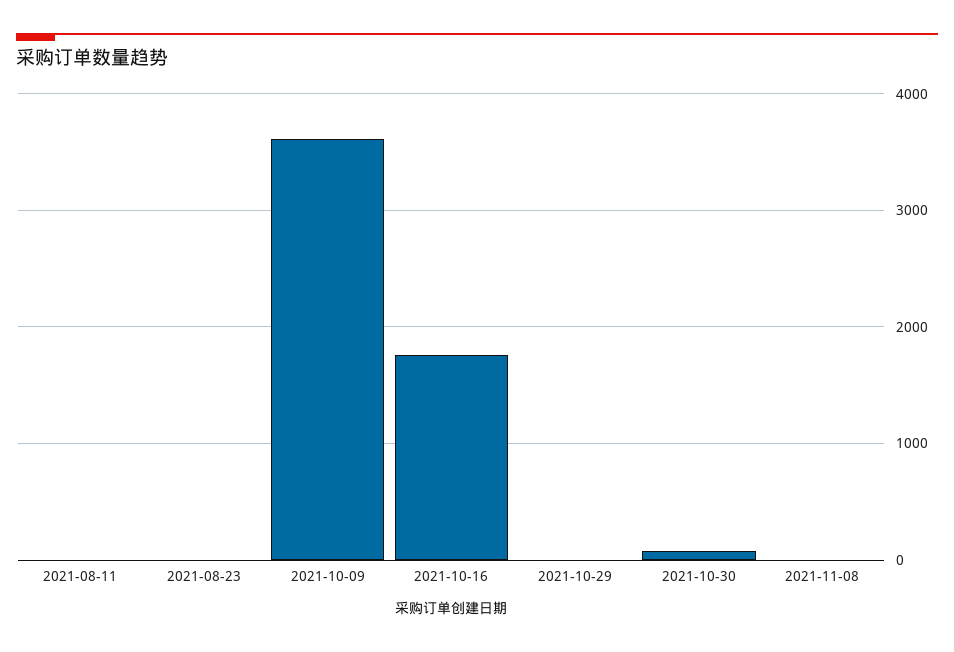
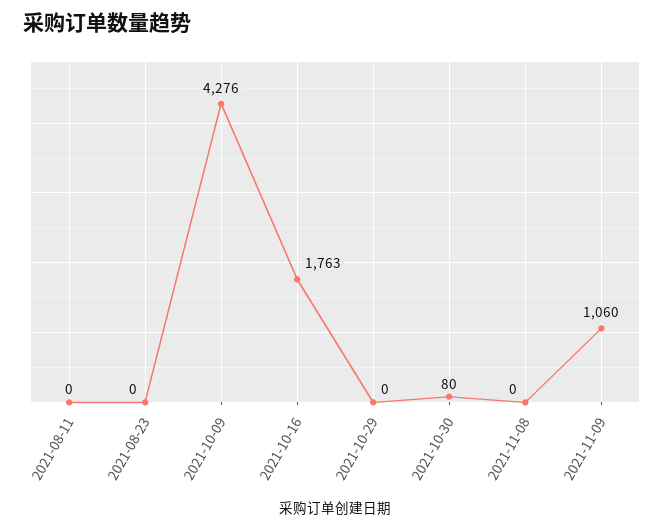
2021-10-09: 3600 -> 4276
2021-11-09: none -> 1060

